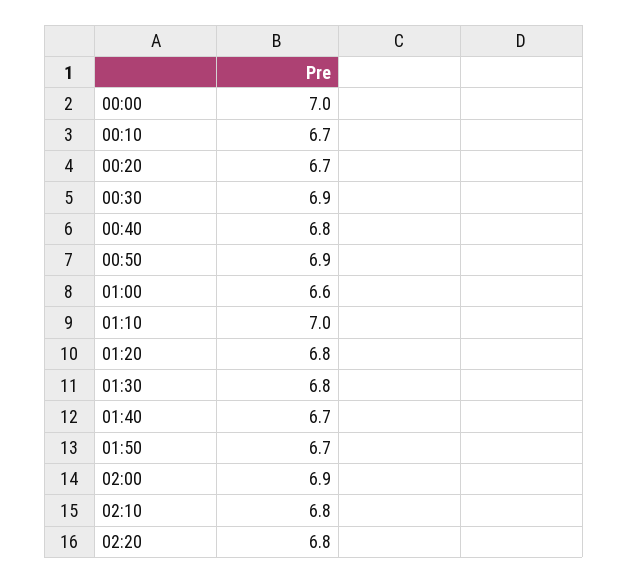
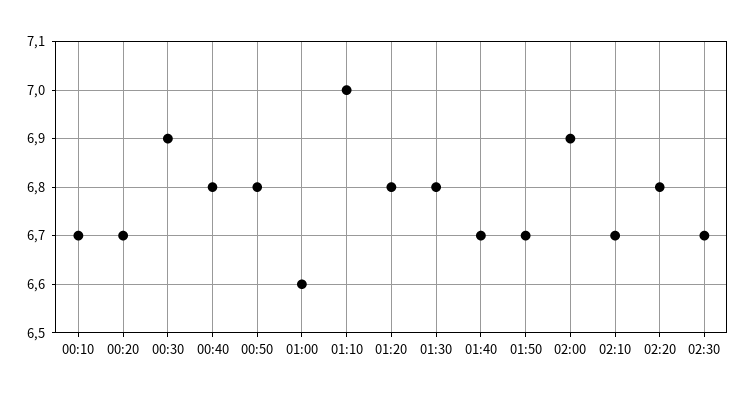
00:00: 7 -> none
00:50: 6.9 -> 6.8
02:10: 6.8 -> 6.7
02:30: none -> 6.7

